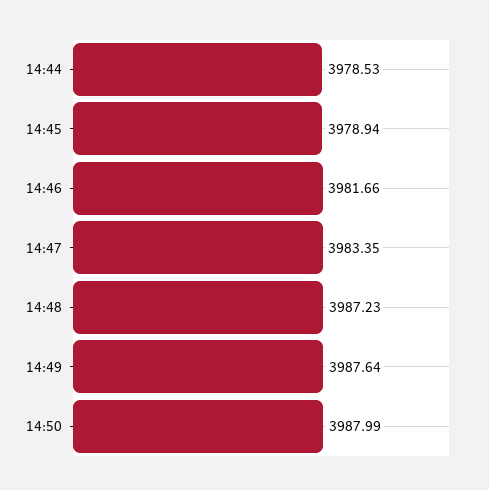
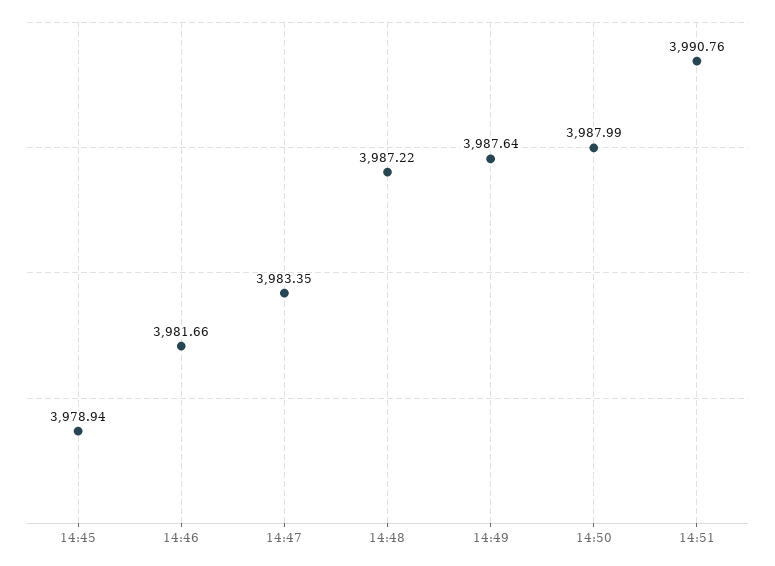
14:44: 3978.53 -> none
14:48: 3987.23 -> 3987.22
14:51: none -> 3990.76

